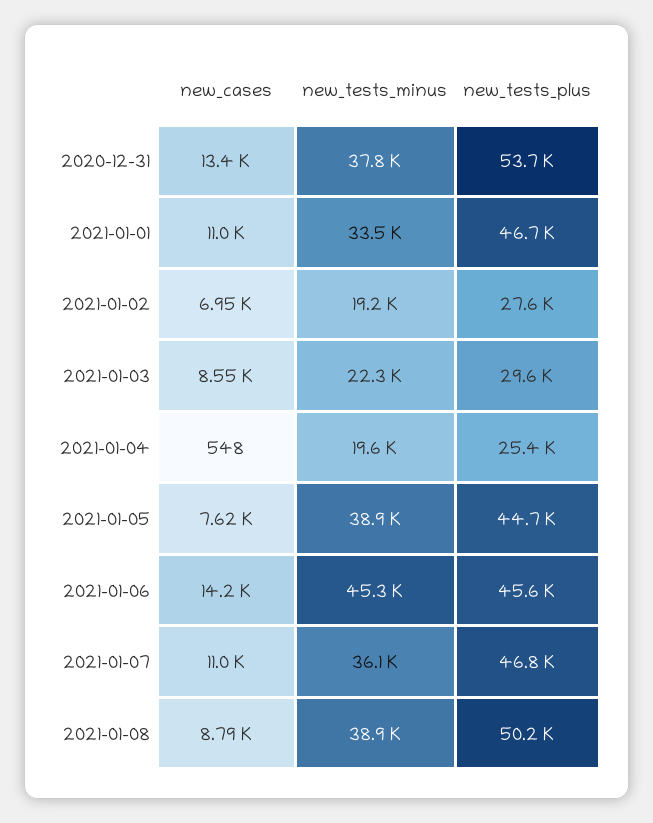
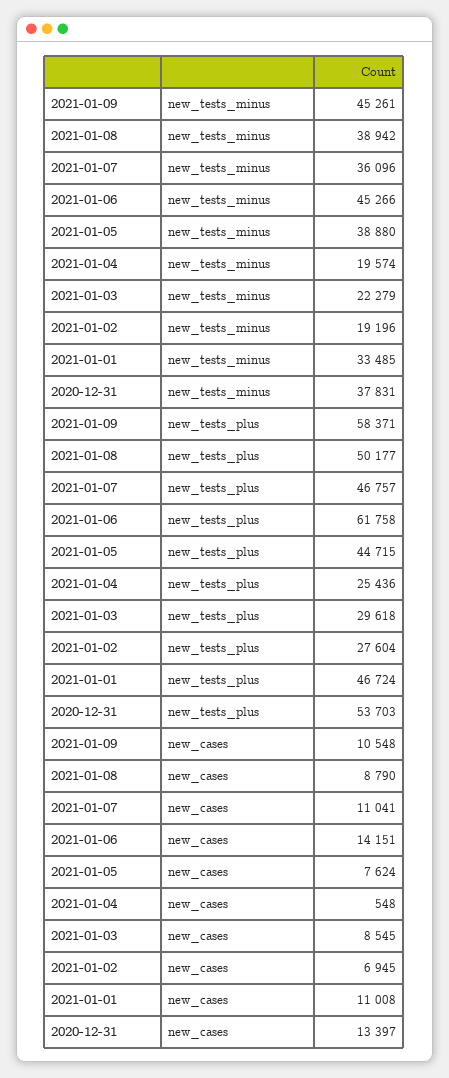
new_tests_plus, 2021-01-06: 45600 -> 61758
new_tests_minus, 2021-01-09: none -> 45261
new_tests_plus, 2021-01-09: none -> 58371
new_cases, 2021-01-09: none -> 10548

